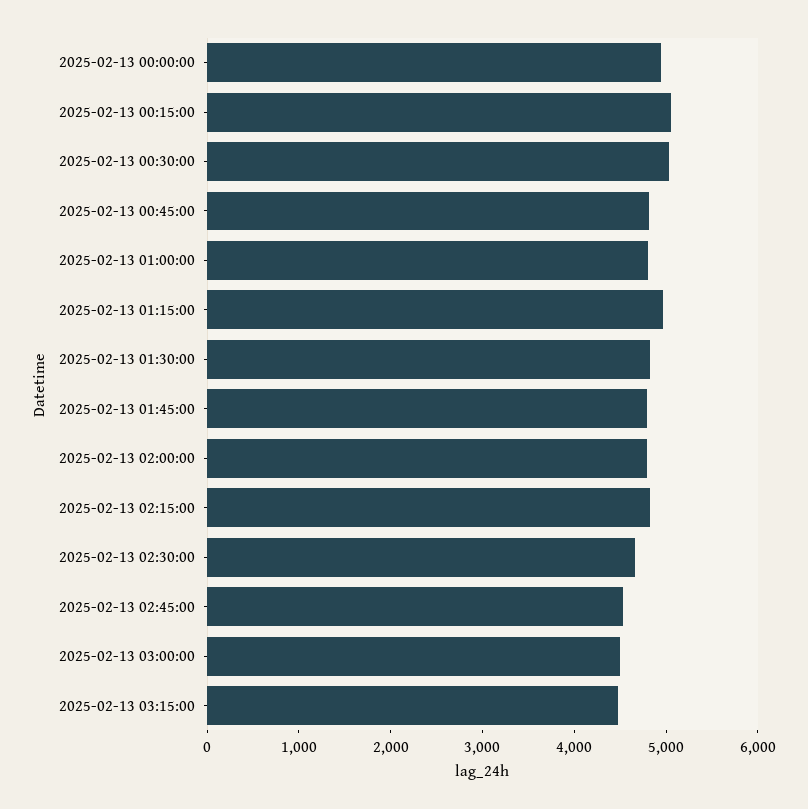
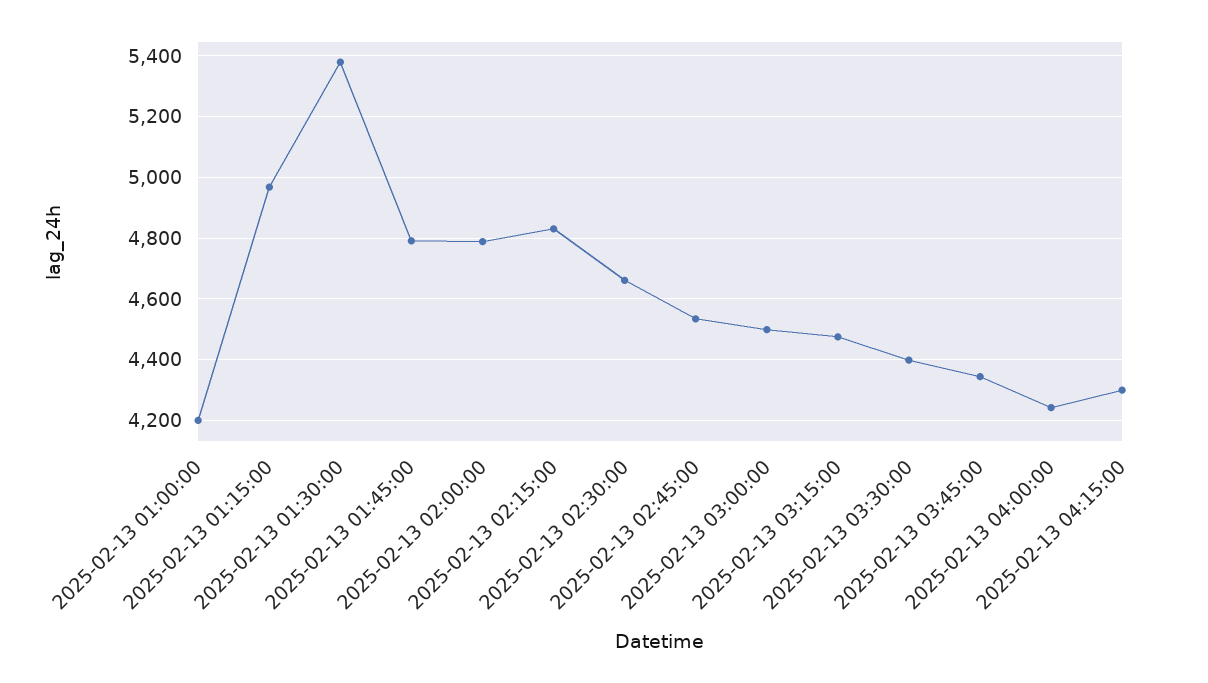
2025-02-13 00:00:00: 5000 -> none
2025-02-13 00:15:00: 5000 -> none
2025-02-13 00:30:00: 5000 -> none
2025-02-13 00:45:00: 4800 -> none
2025-02-13 01:00:00: 4800 -> 4200
2025-02-13 01:30:00: 4800 -> 5380
2025-02-13 03:30:00: none -> 4400
2025-02-13 03:45:00: none -> 4340
2025-02-13 04:00:00: none -> 4240
2025-02-13 04:15:00: none -> 4300

